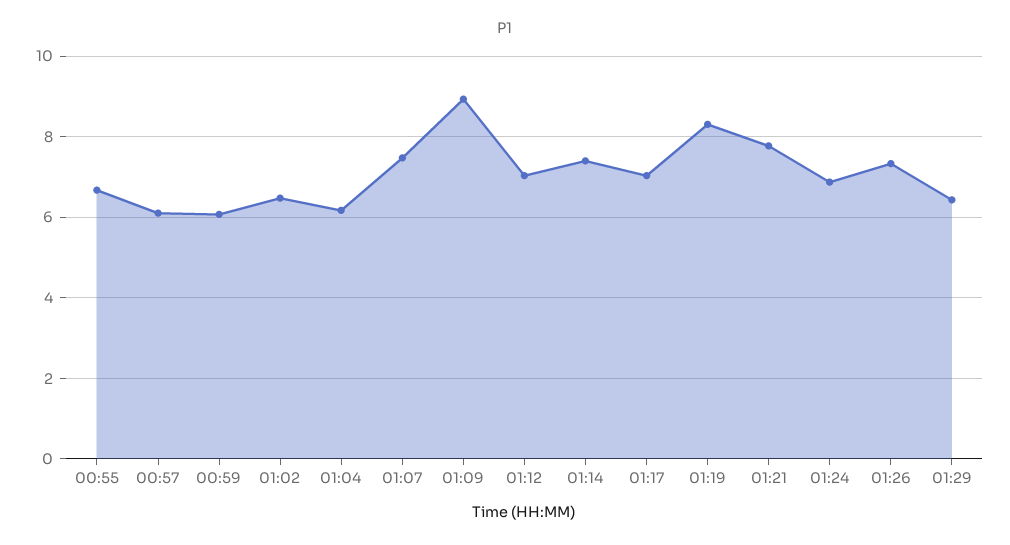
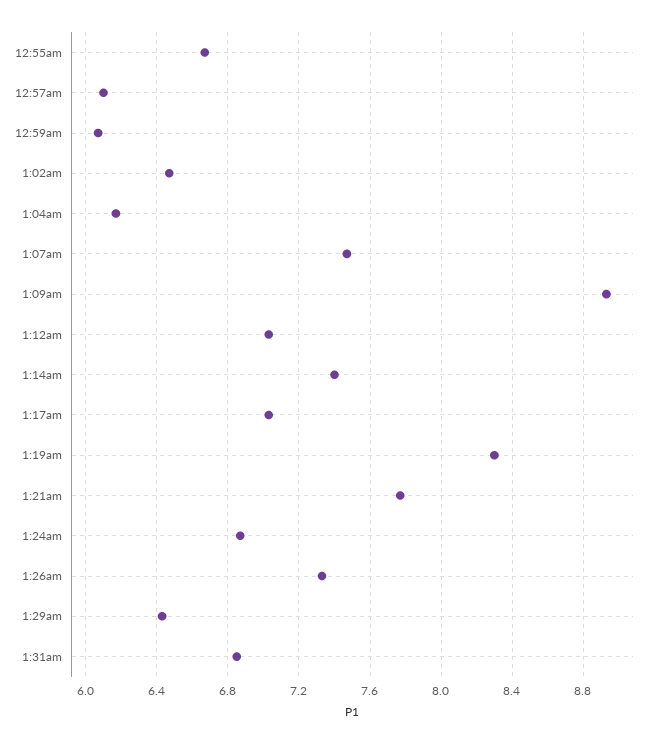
1:31am: none -> 6.85

